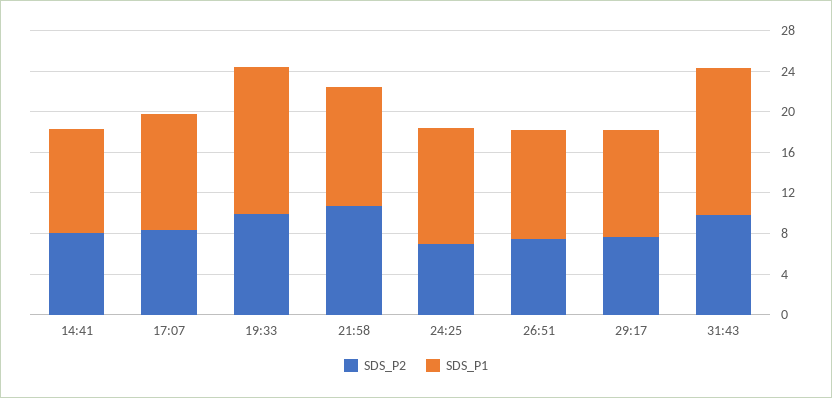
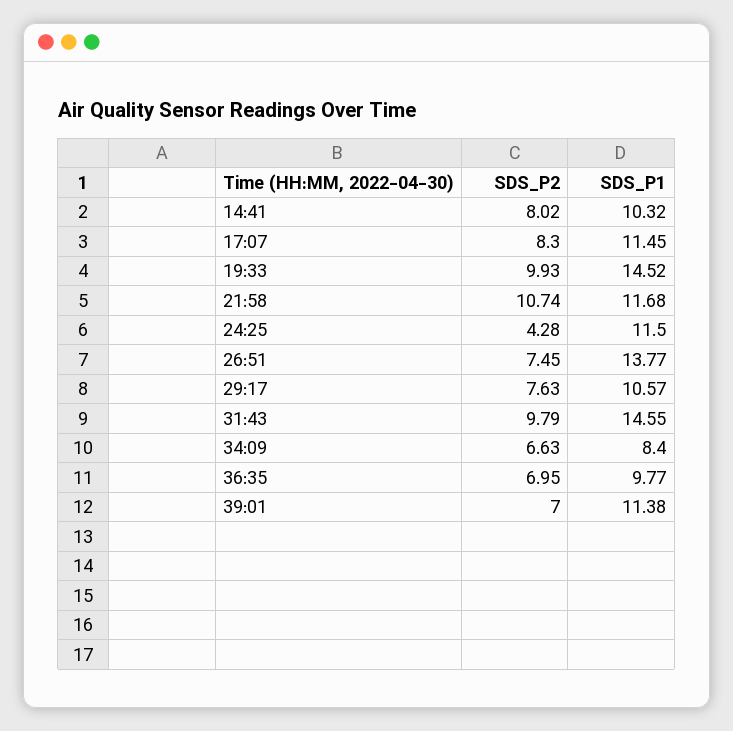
SDS_P2, 24:25: 7 -> 4.28
SDS_P1, 26:51: 11 -> 13.77
SDS_P2, 34:09: none -> 6.63
SDS_P1, 34:09: none -> 8.4
SDS_P2, 36:35: none -> 6.95
SDS_P1, 36:35: none -> 9.77
SDS_P2, 39:01: none -> 7
SDS_P1, 39:01: none -> 11.38

